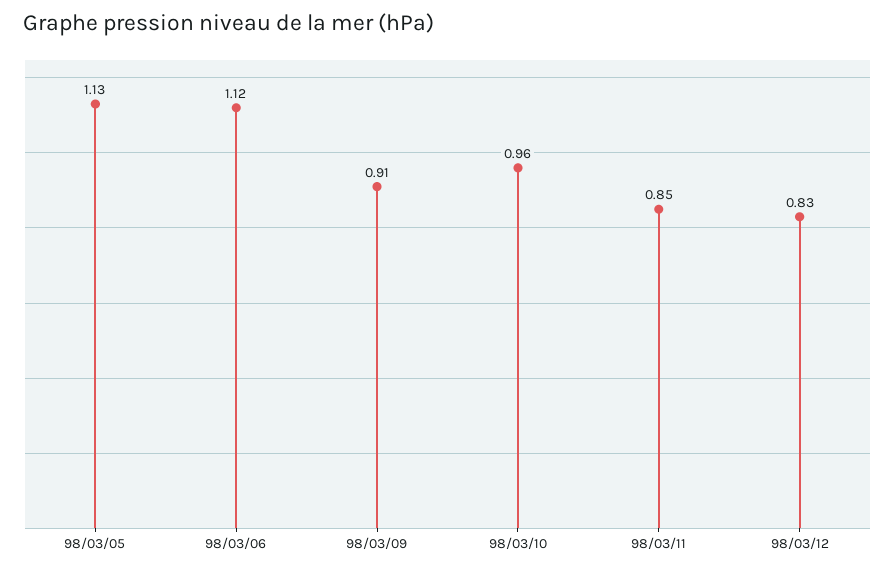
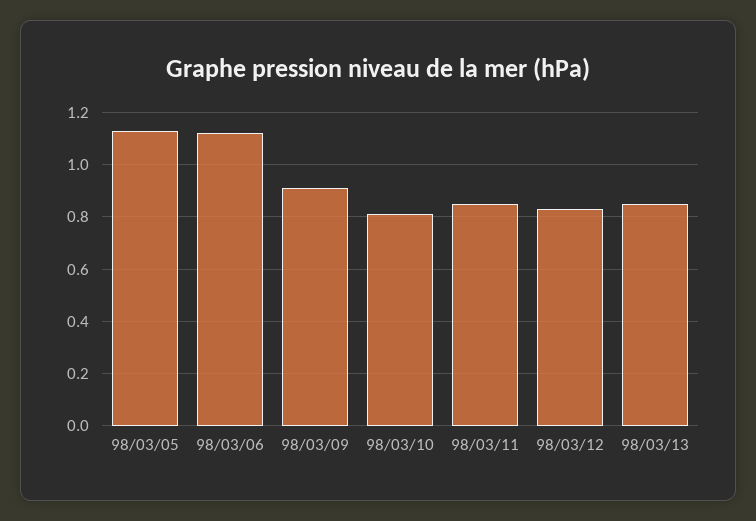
98/03/10: 0.96 -> 0.8
98/03/13: none -> 0.85

